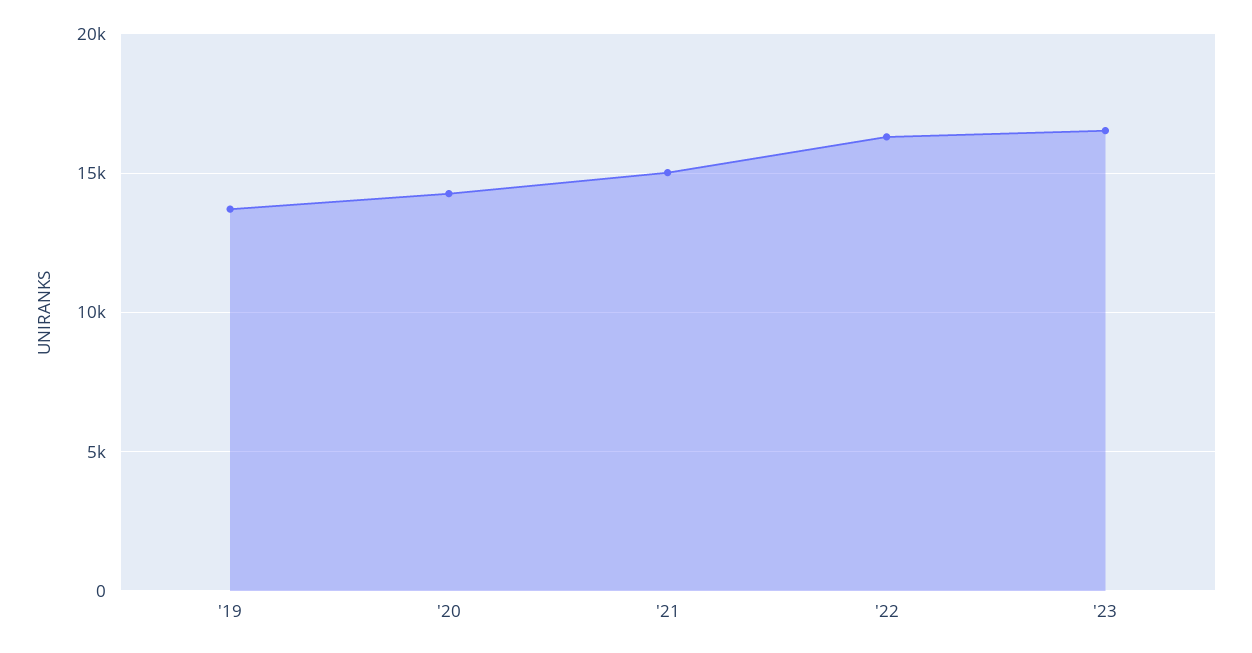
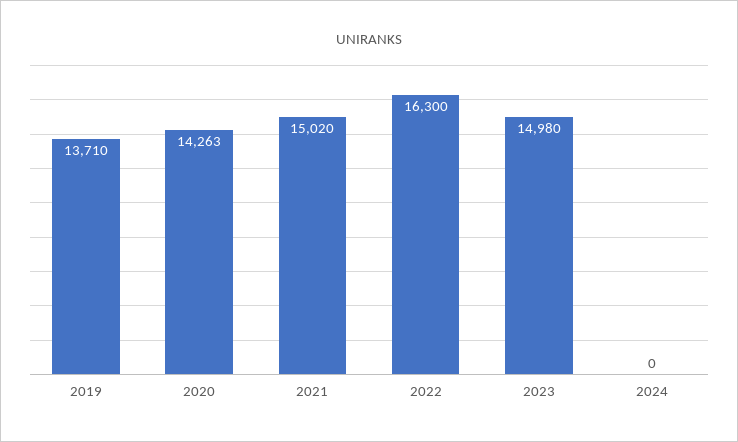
'23: 16500 -> 14980
2024: none -> 0

